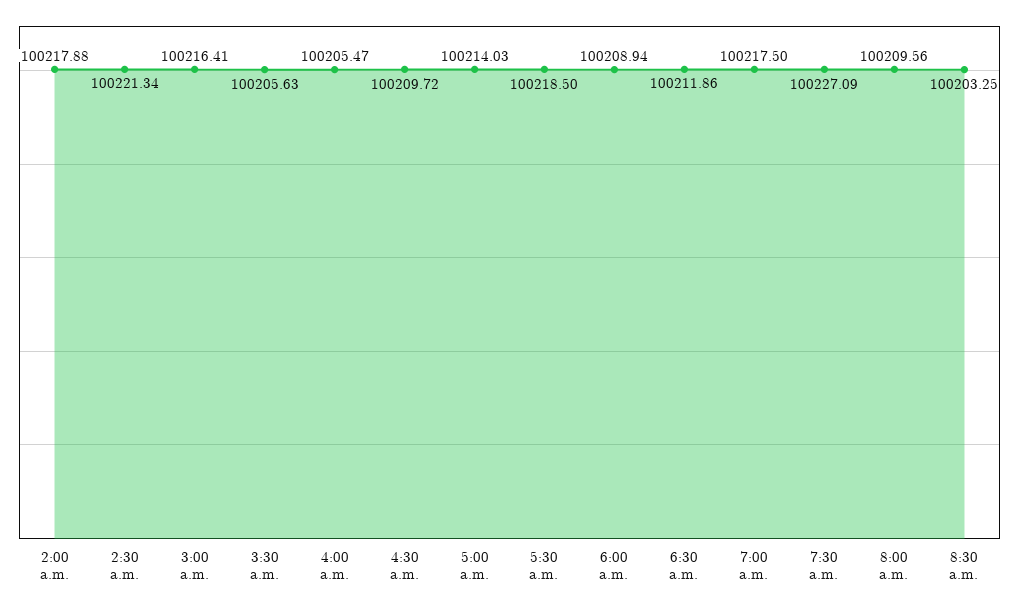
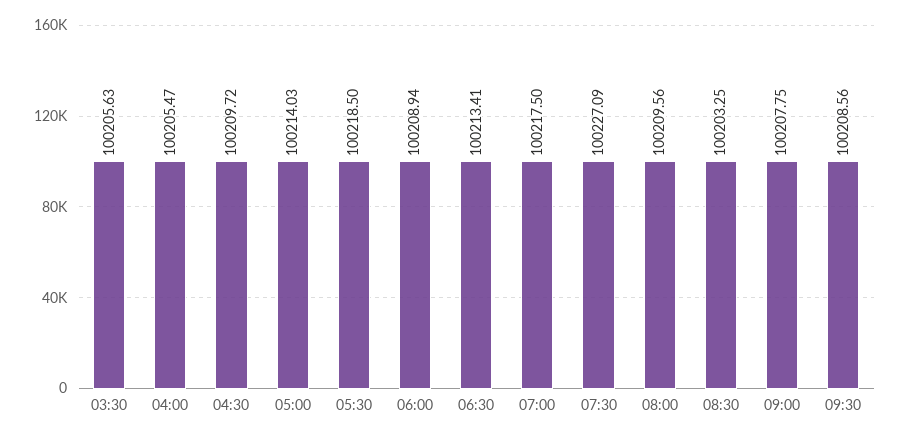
2:00 a.m.: 100217.88 -> none
2:30 a.m.: 100221.34 -> none
3:00 a.m.: 100216.41 -> none
6:30 a.m.: 100211.86 -> 100213.41
09:00: none -> 100207.75
09:30: none -> 100208.56

